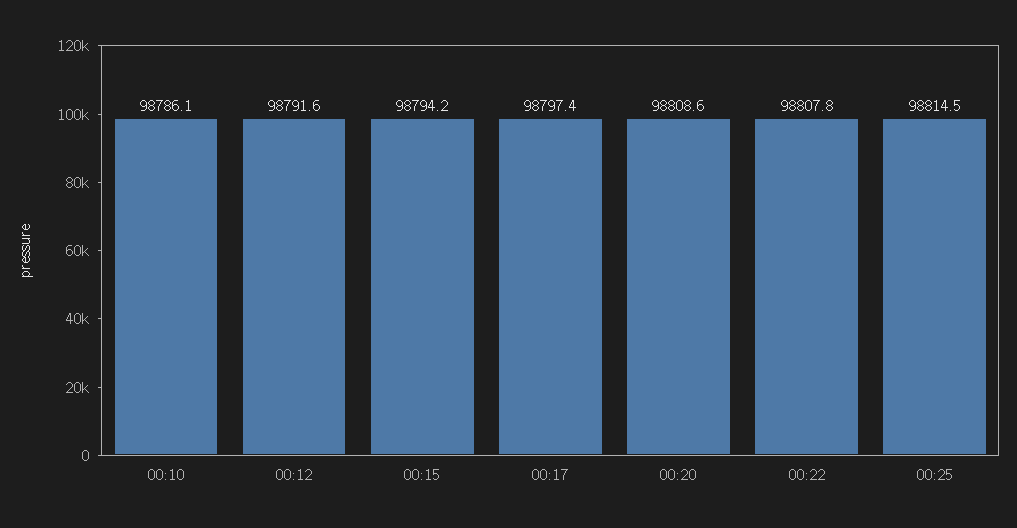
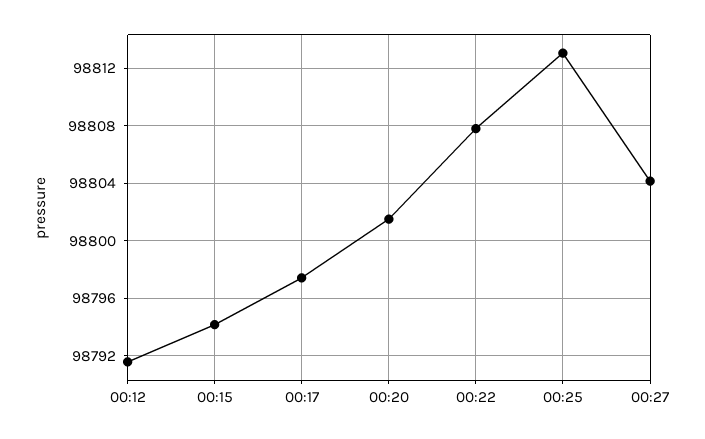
00:10: 98786.1 -> none
00:20: 98808.6 -> 98801.5
00:25: 98814.5 -> 98813
00:27: none -> 98804

